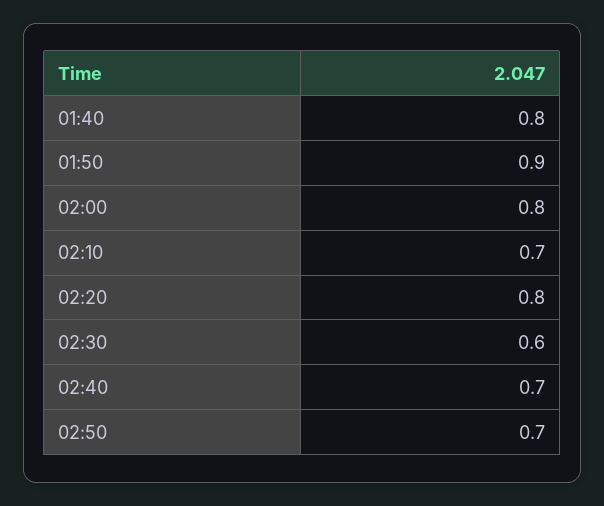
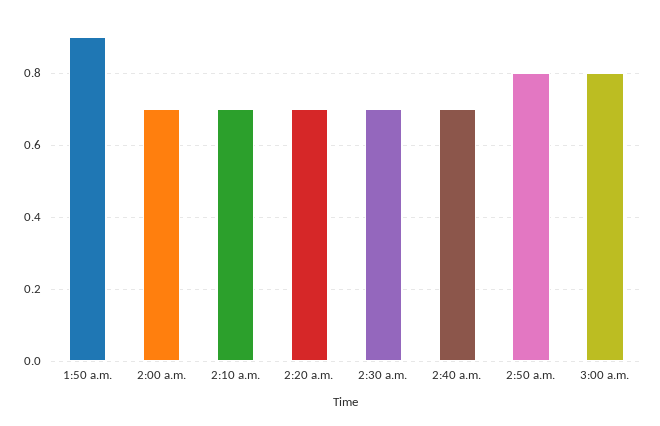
01:40: 0.8 -> none
02:00: 0.8 -> 0.7
02:20: 0.8 -> 0.7
02:30: 0.6 -> 0.7
02:50: 0.7 -> 0.8
3:00 a.m.: none -> 0.8

